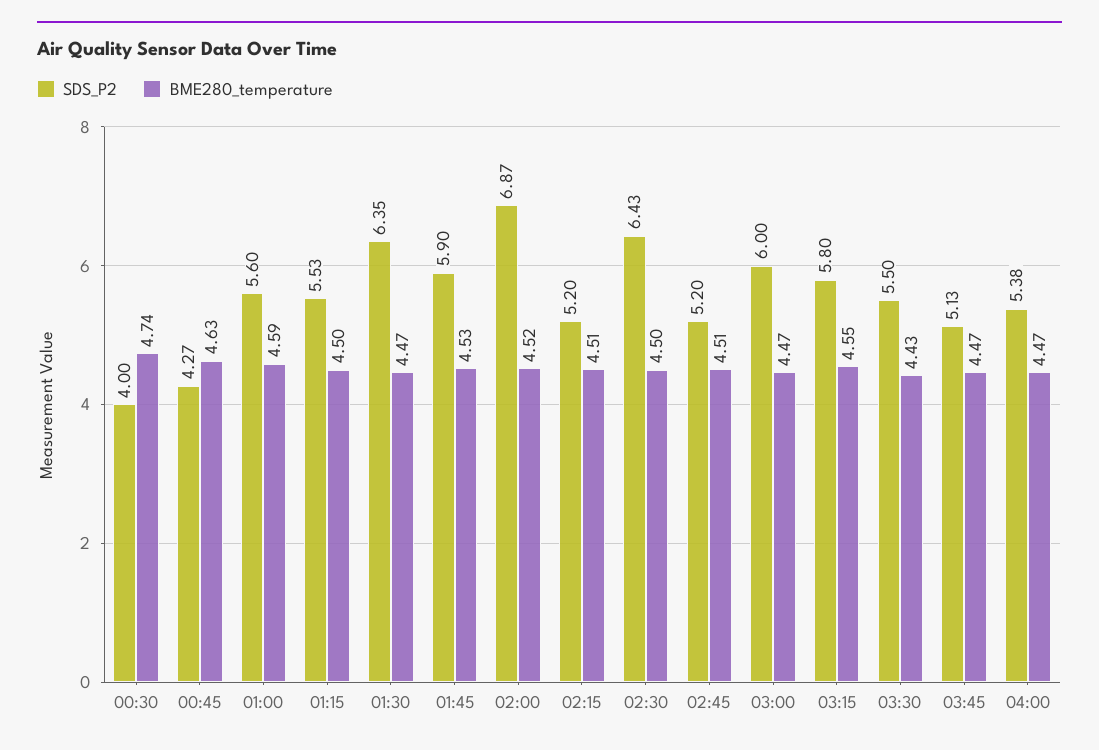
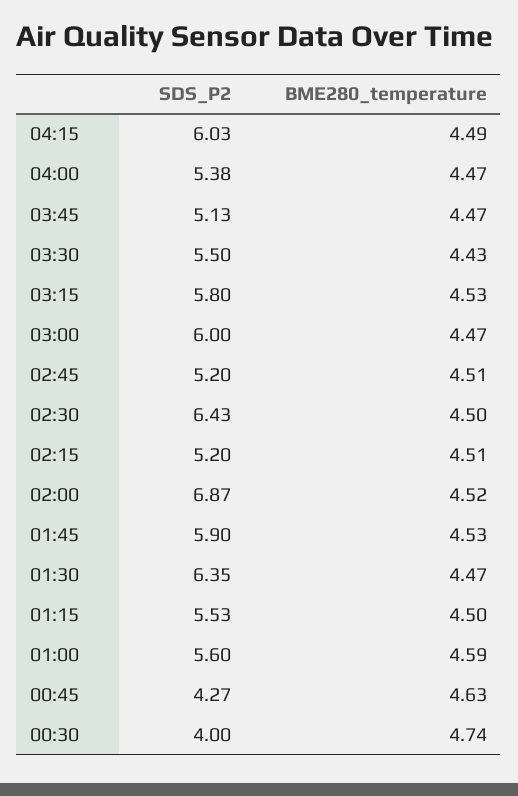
BME280_temperature, 03:15: 4.55 -> 4.53
SDS_P2, 04:15: none -> 6.03
BME280_temperature, 04:15: none -> 4.49

